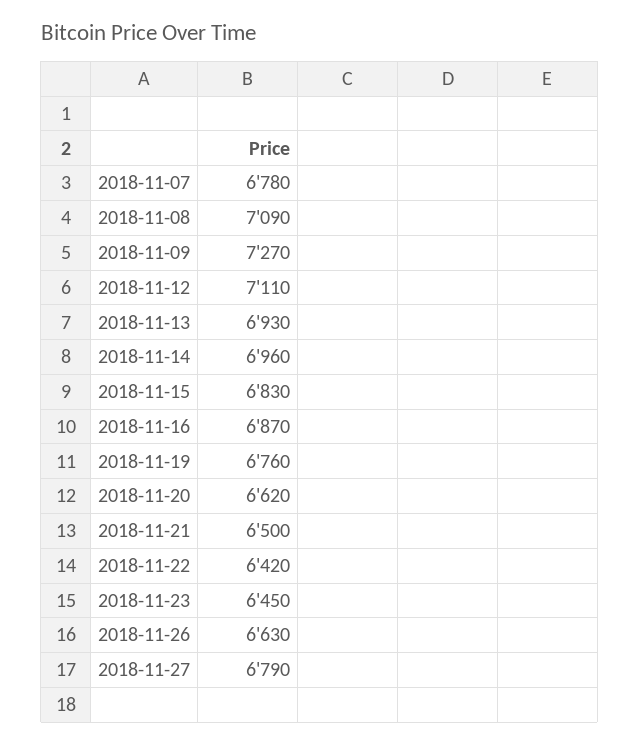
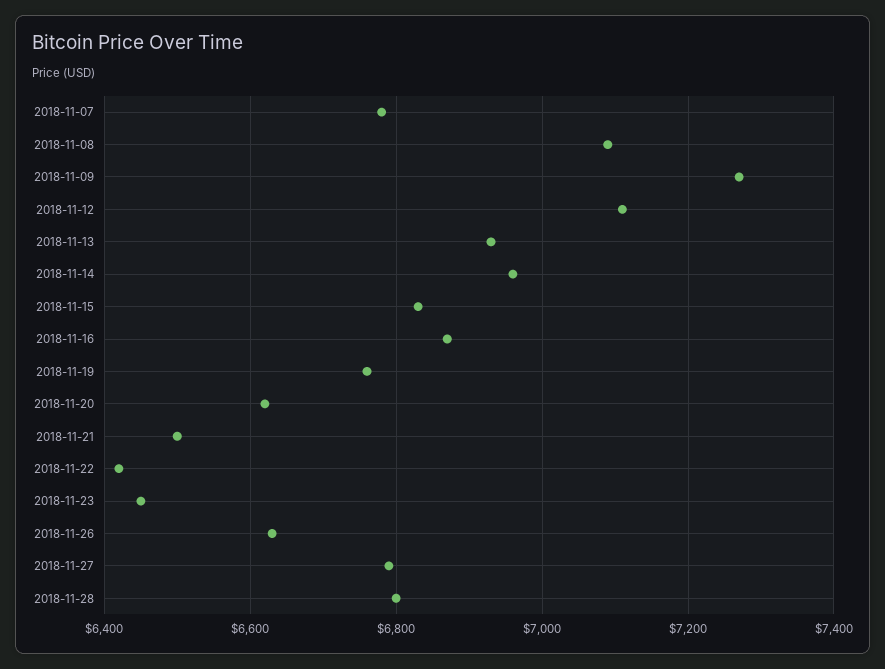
2018-11-28: none -> 6800

